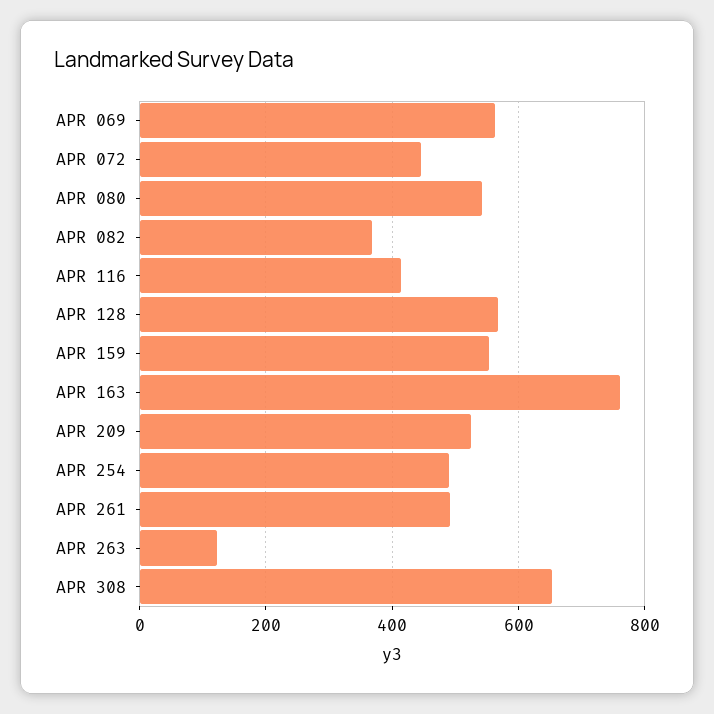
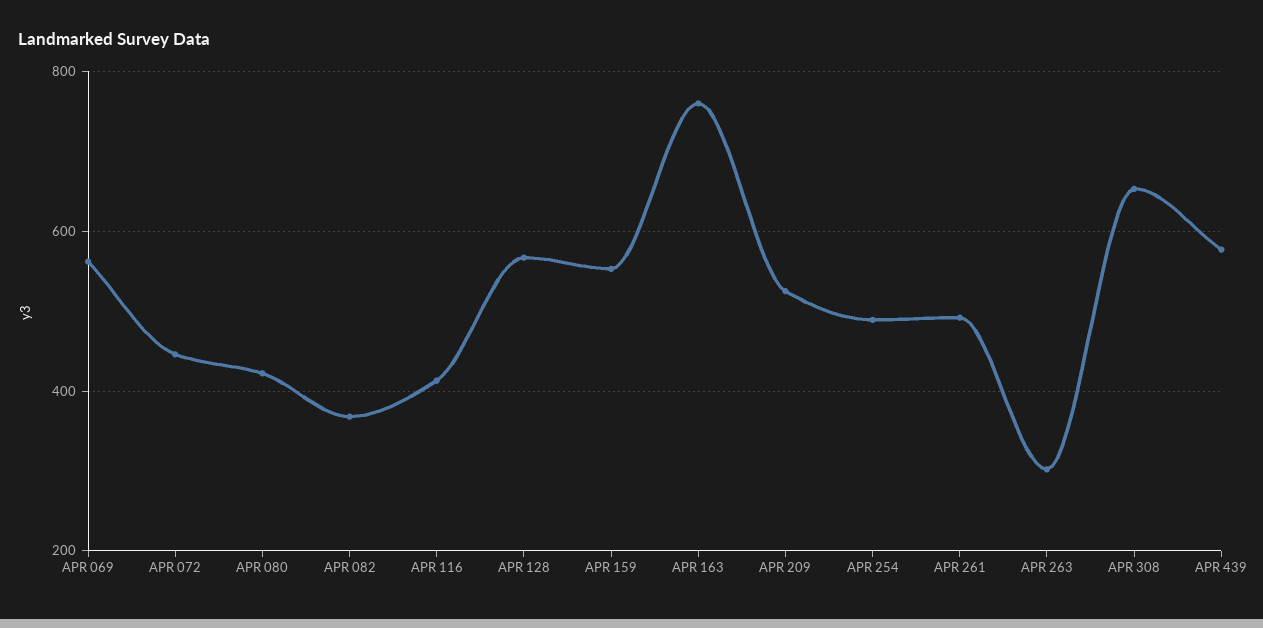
APR 080: 540 -> 420
APR 263: 120 -> 300
APR 439: none -> 580

